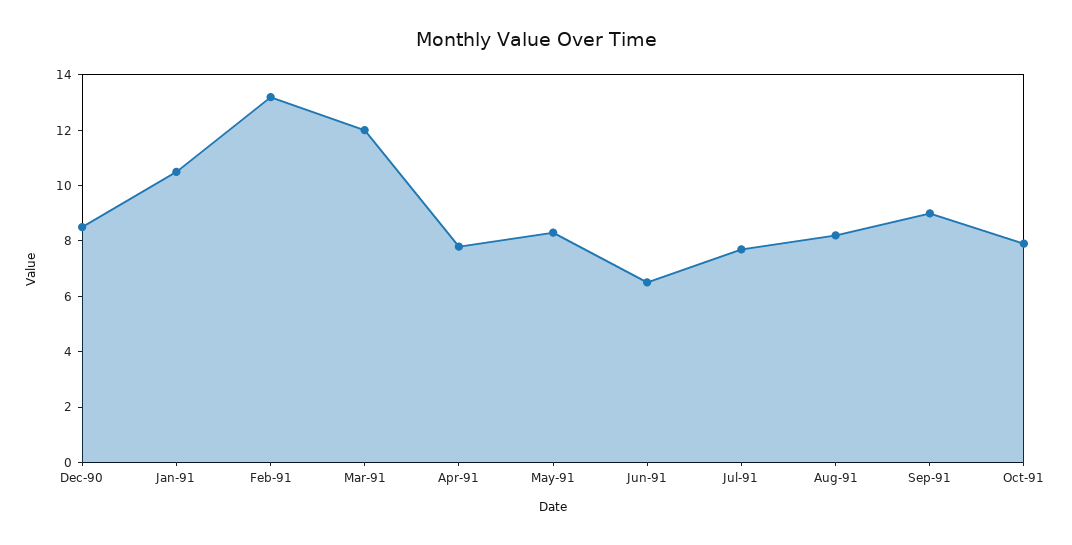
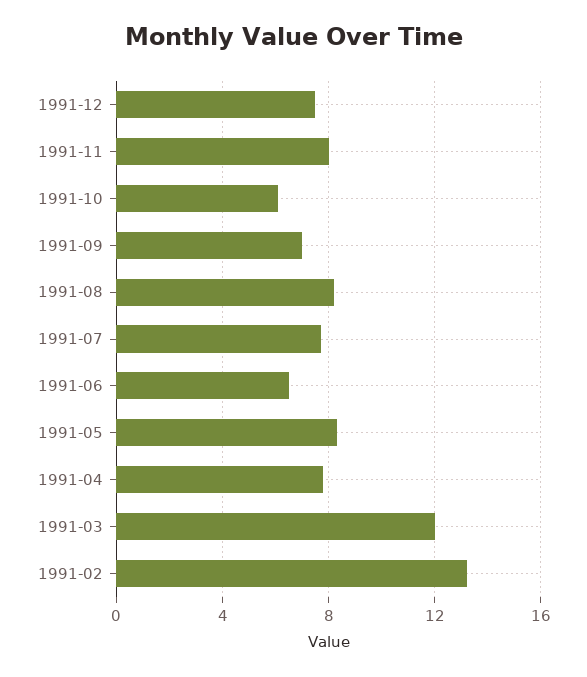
Dec-90: 8.5 -> none
Jan-91: 10.5 -> none
Sep-91: 9 -> 7
Oct-91: 8 -> 6
1991-12: none -> 7.5
1991-11: none -> 8

